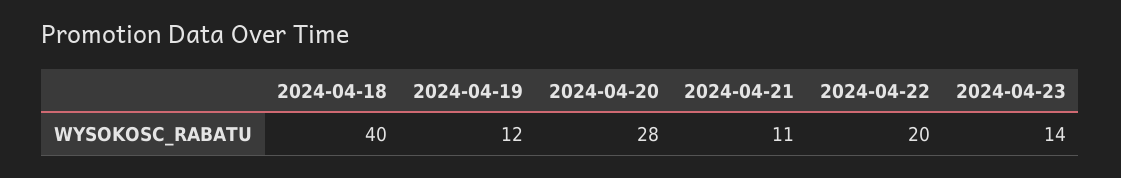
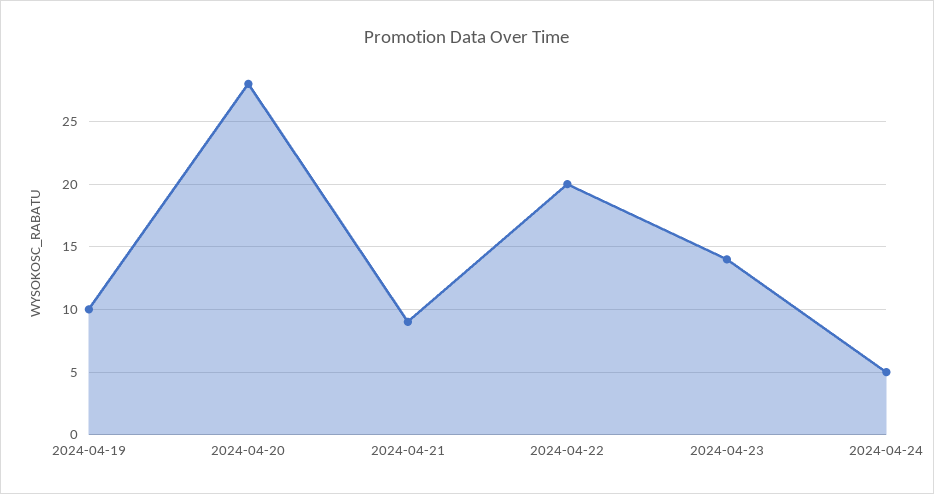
2024-04-18: 40 -> none
2024-04-19: 12 -> 10
2024-04-21: 11 -> 9
2024-04-24: none -> 5

